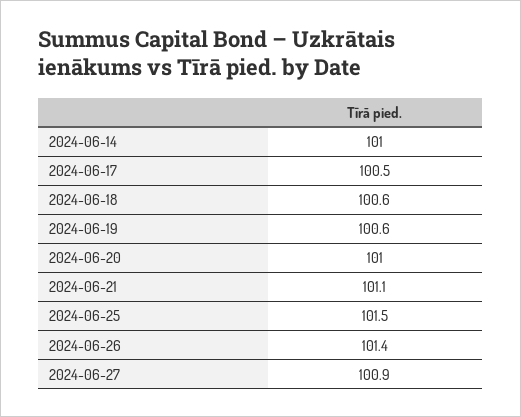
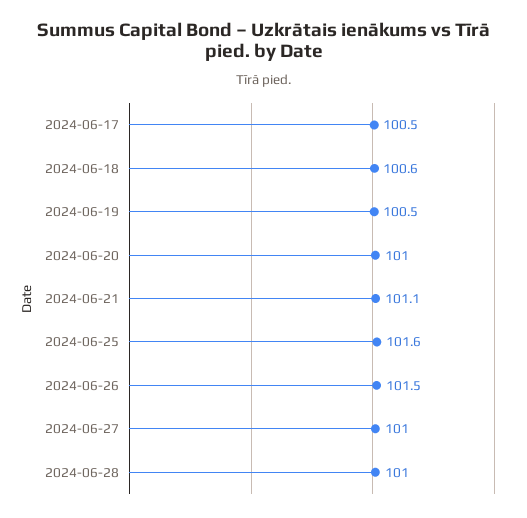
2024-06-14: 101 -> none
2024-06-19: 100.6 -> 100.5
2024-06-25: 101.5 -> 101.6
2024-06-26: 101.4 -> 101.5
2024-06-27: 100.9 -> 101
2024-06-28: none -> 101

